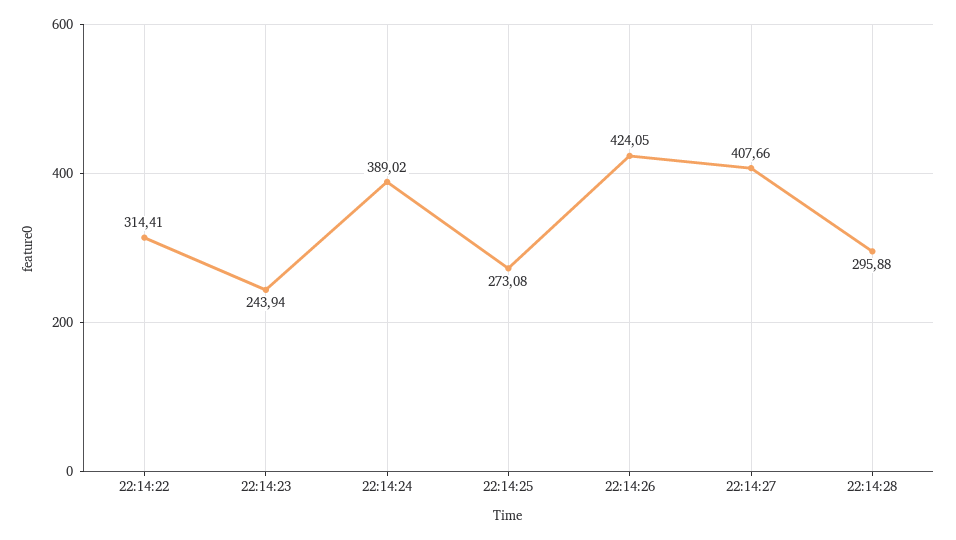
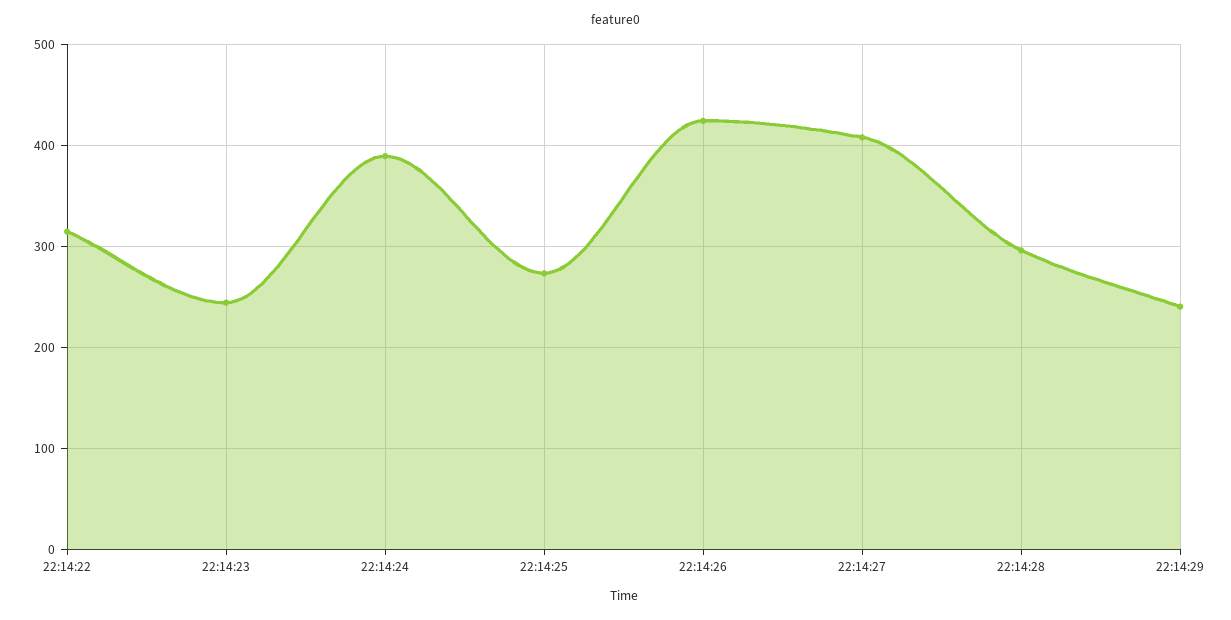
22:14:29: none -> 240

